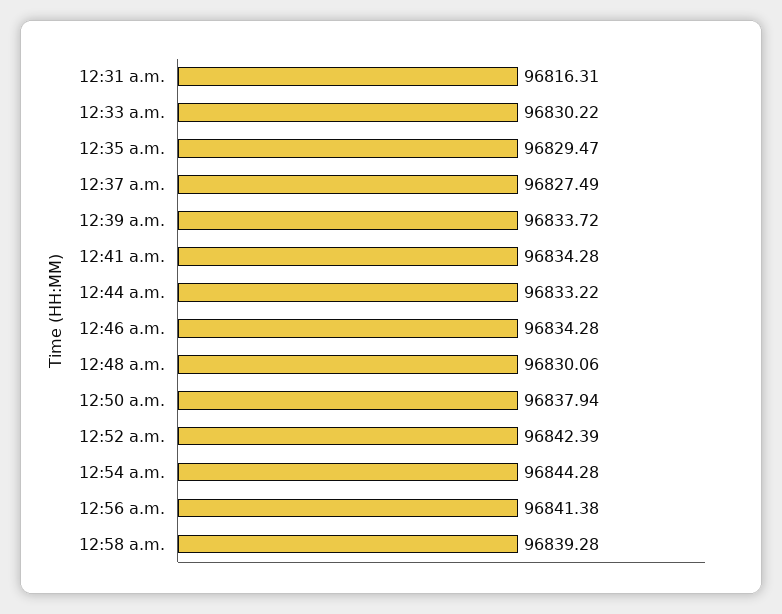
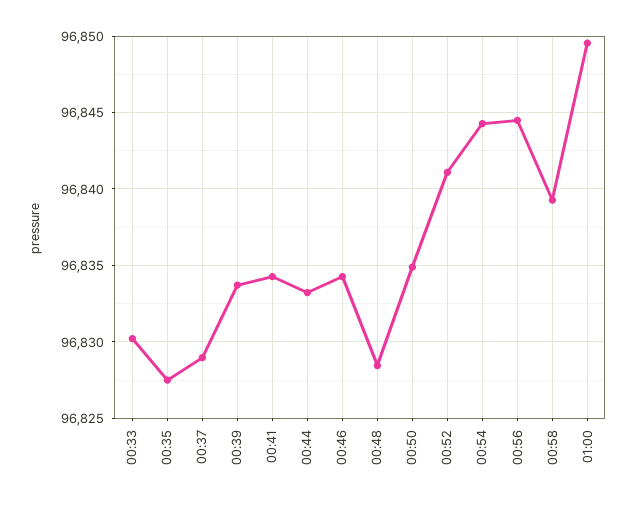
12:31 a.m.: 96816.31 -> none
12:35 a.m.: 96829.47 -> 96827.5
12:37 a.m.: 96827.49 -> 96829
12:48 a.m.: 96830.06 -> 96828.5
12:50 a.m.: 96837.94 -> 96835
12:52 a.m.: 96842.39 -> 96841
12:56 a.m.: 96841.38 -> 96844.5
01:00: none -> 96849.5

